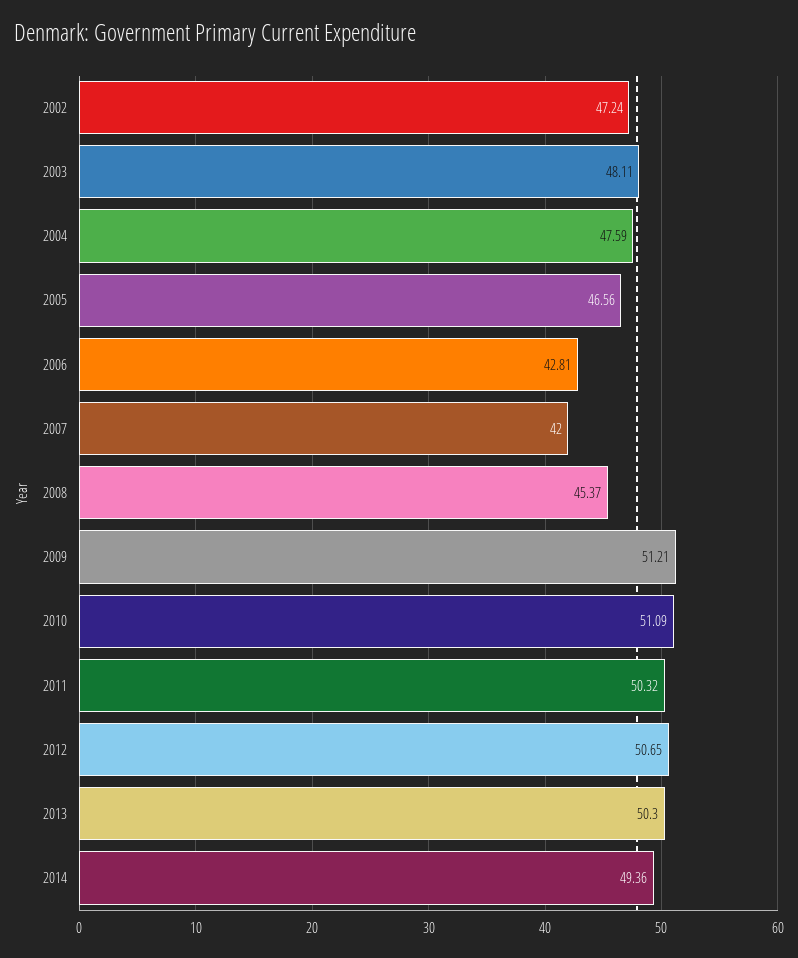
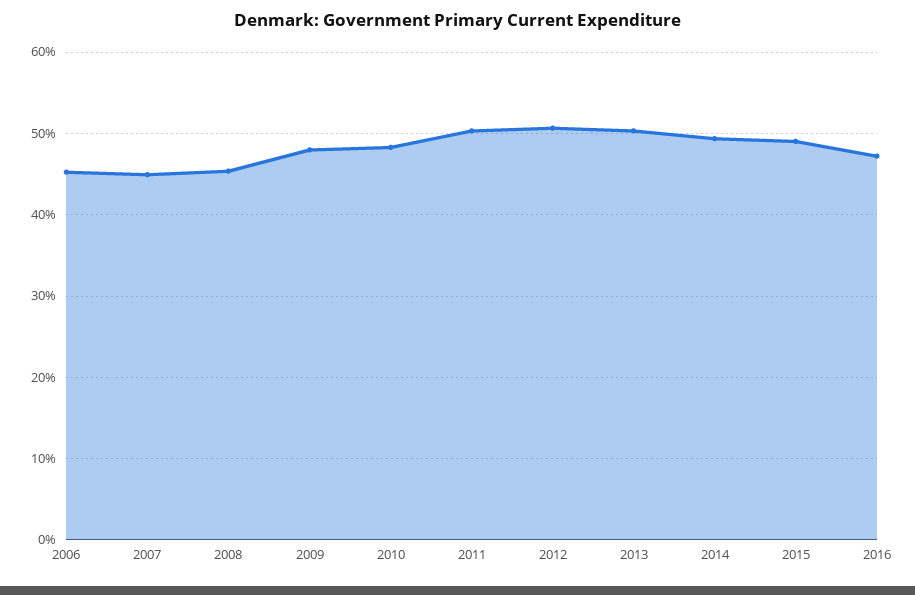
2002: 47.24 -> none
2003: 48.11 -> none
2004: 47.59 -> none
2005: 46.56 -> none
2006: 42.81 -> 45
2007: 42 -> 45
2009: 51.21 -> 48
2010: 51.09 -> 48
2015: none -> 49
2016: none -> 47

